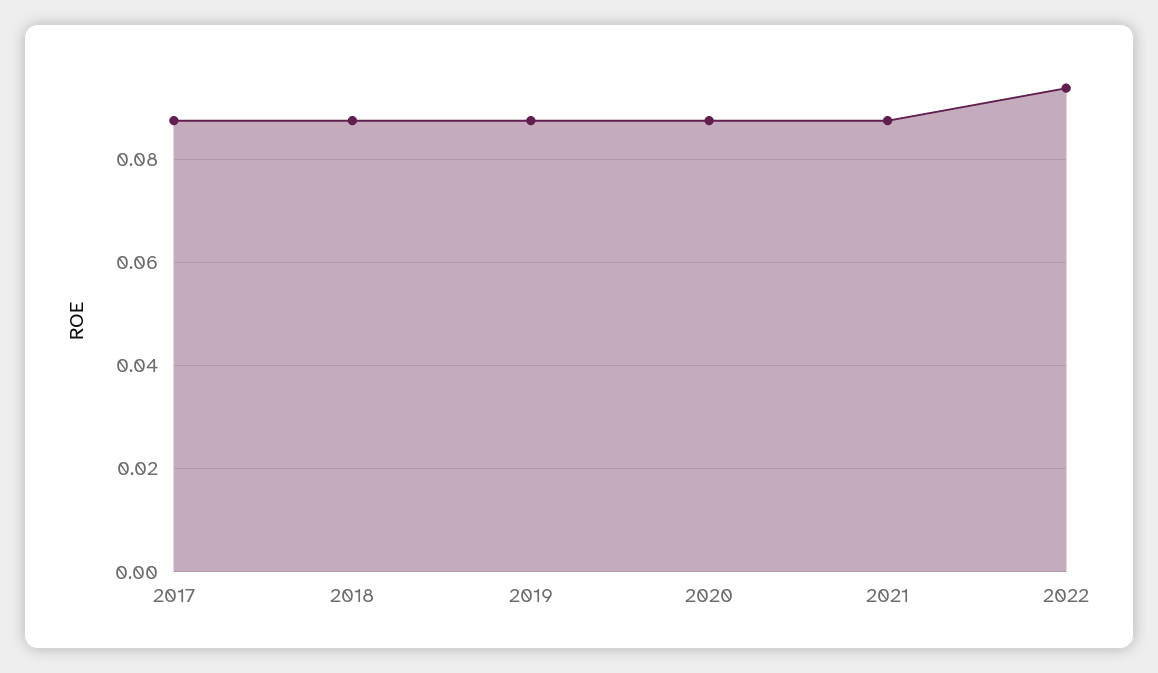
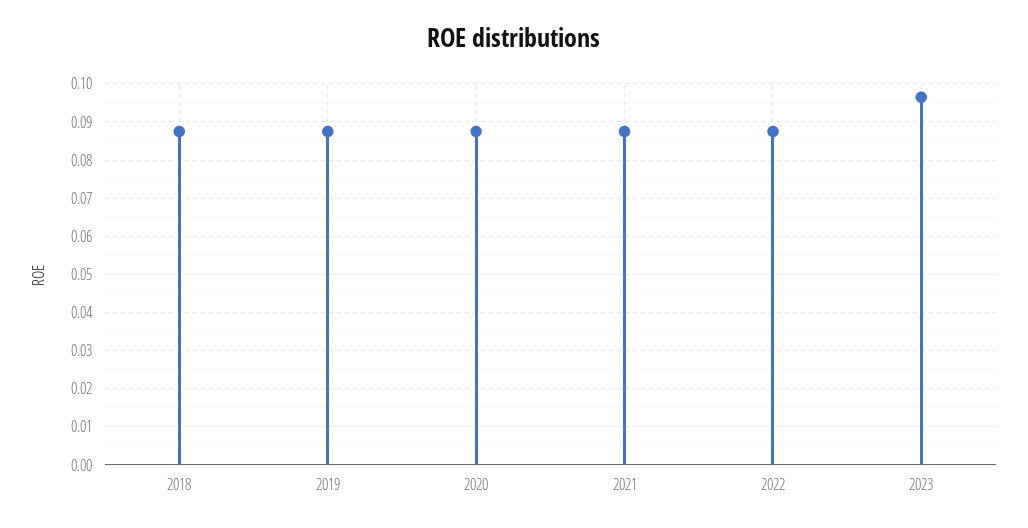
2017: 0.088 -> none
2022: 0.094 -> 0.088
2023: none -> 0.096

